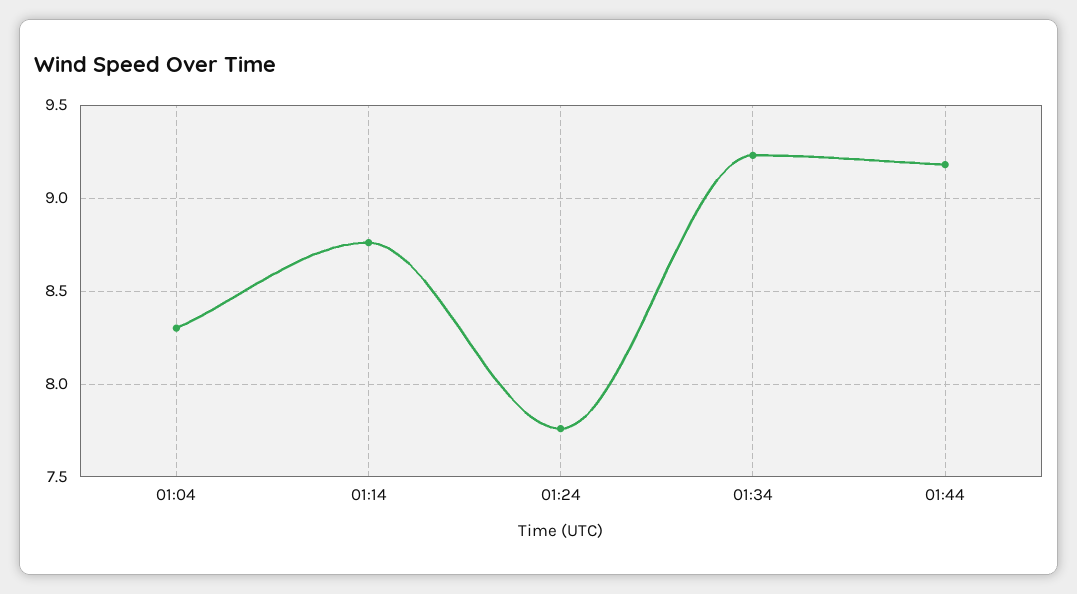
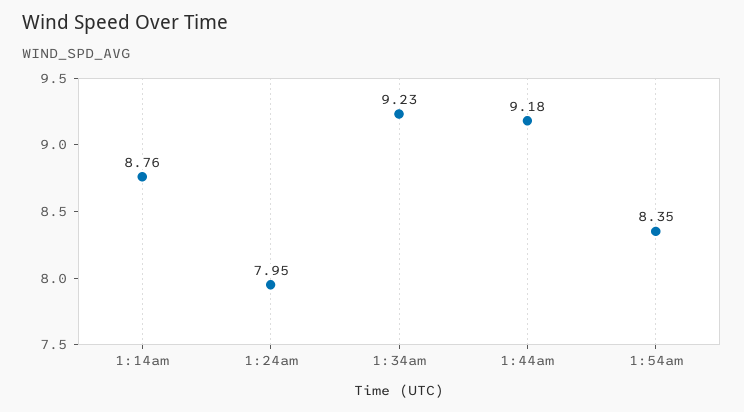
01:04: 8.3 -> none
01:24: 7.75 -> 7.95
1:54am: none -> 8.35

